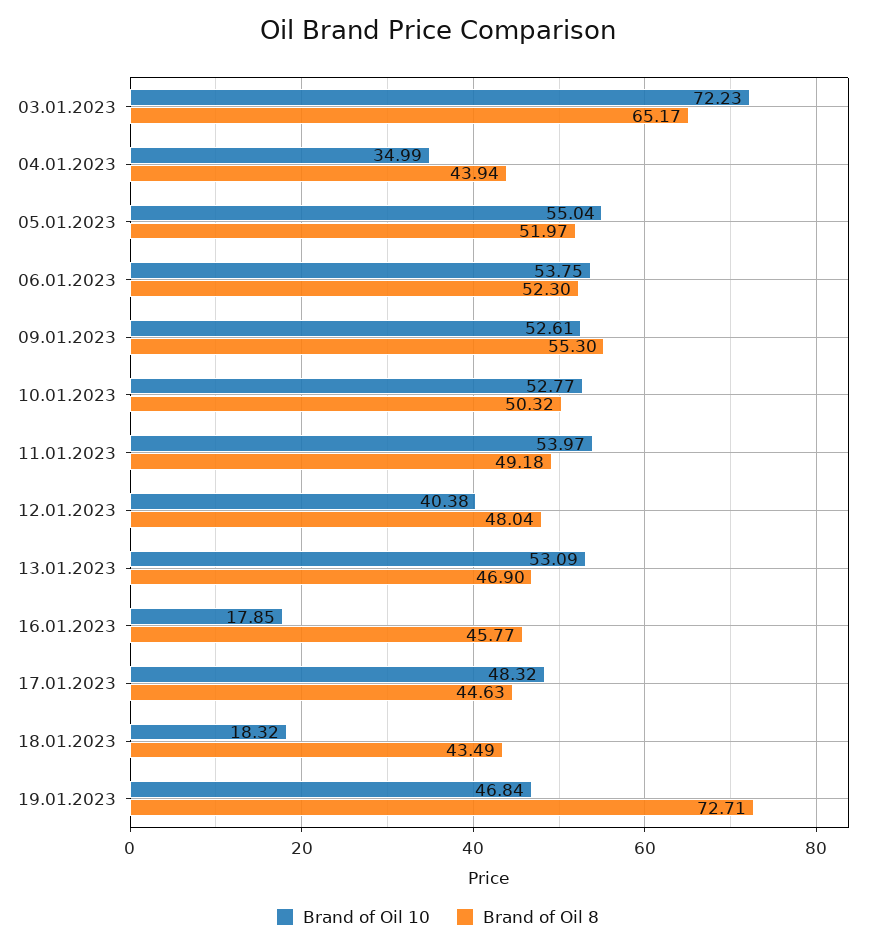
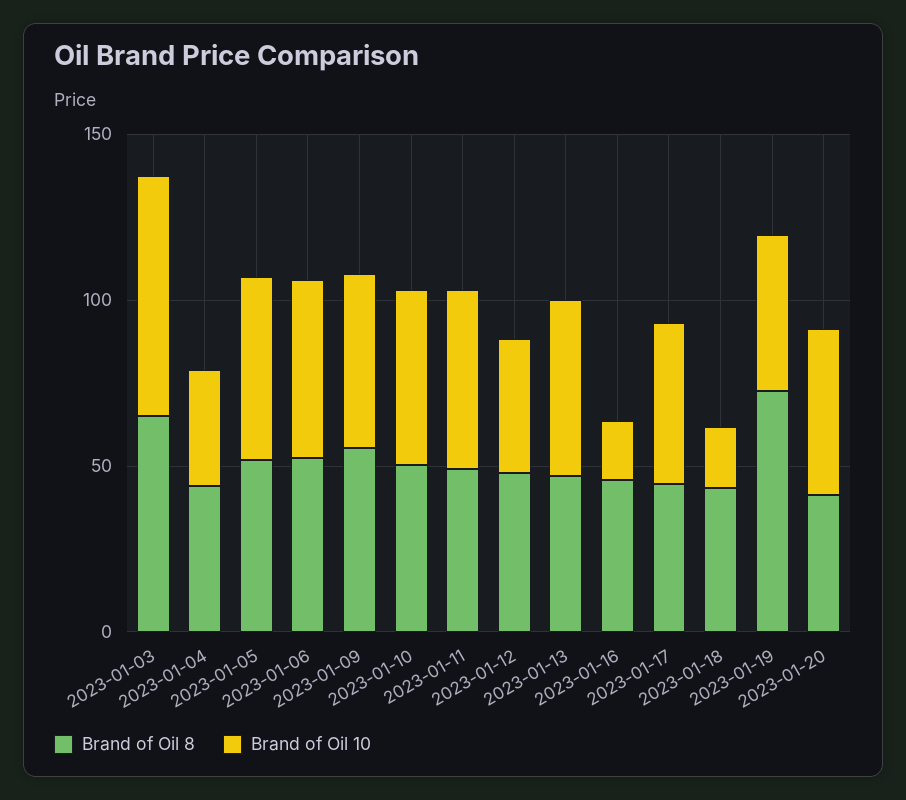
Brand of Oil 8, 2023-01-20: none -> 40
Brand of Oil 10, 2023-01-20: none -> 50

